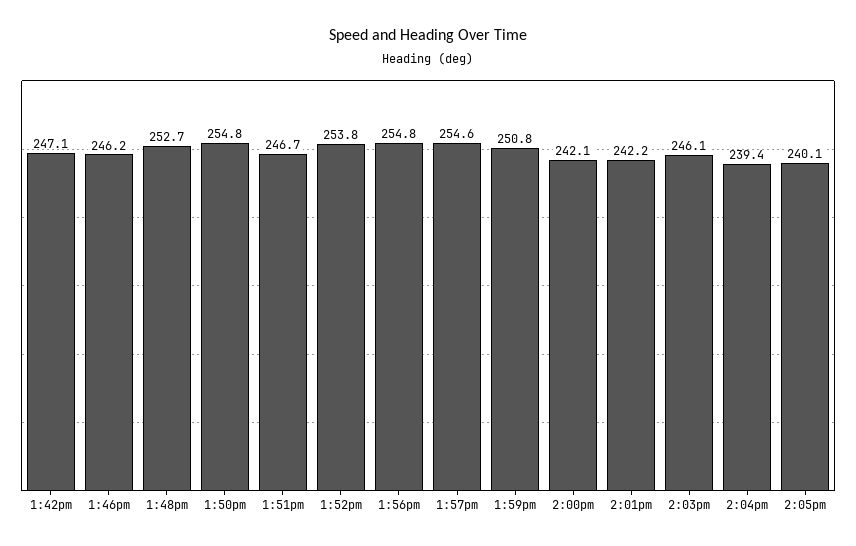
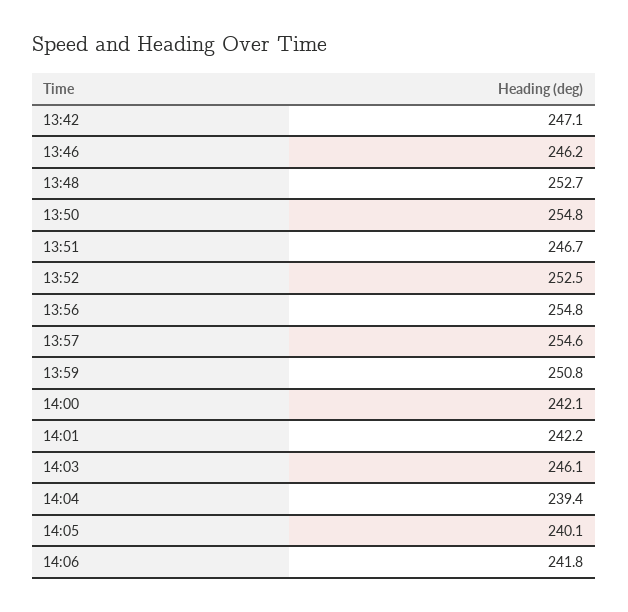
1:52pm: 253.8 -> 252.5
14:06: none -> 241.8

